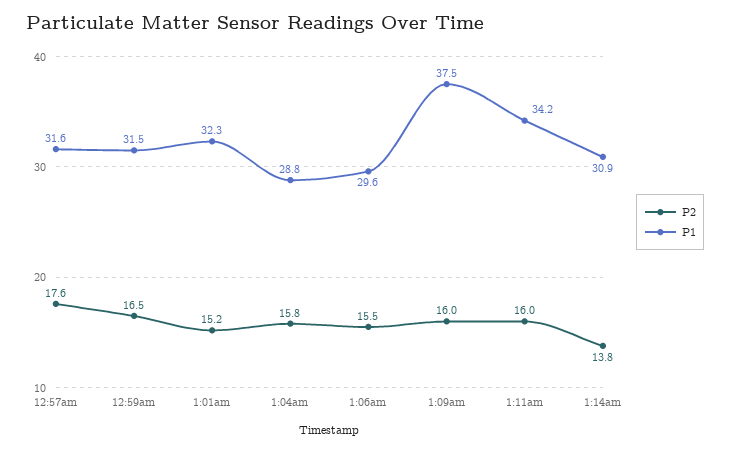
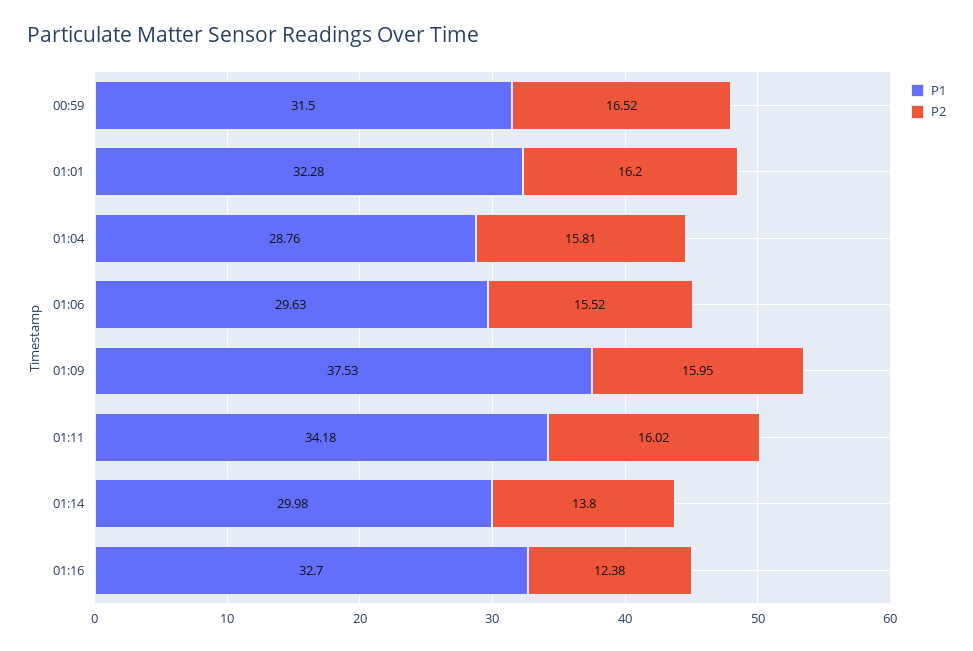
P2, 12:57am: 17.6 -> none
P1, 12:57am: 31.6 -> none
P2, 1:01am: 15.2 -> 16.2
P1, 1:14am: 30.9 -> 29.98
P1, 01:16: none -> 32.7
P2, 01:16: none -> 12.38

